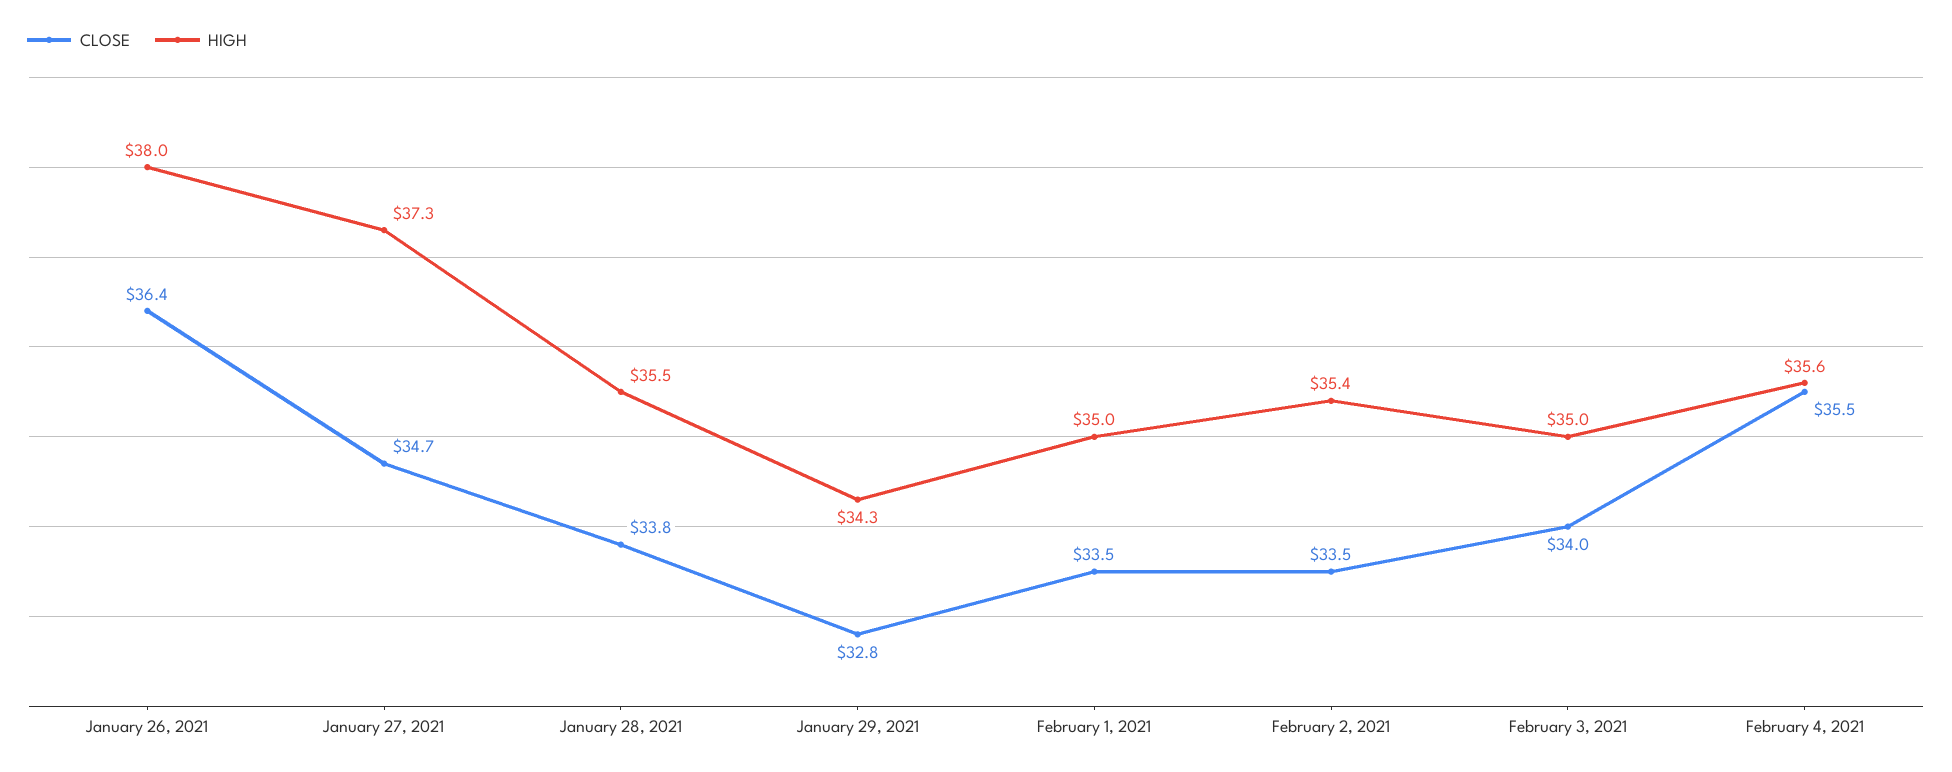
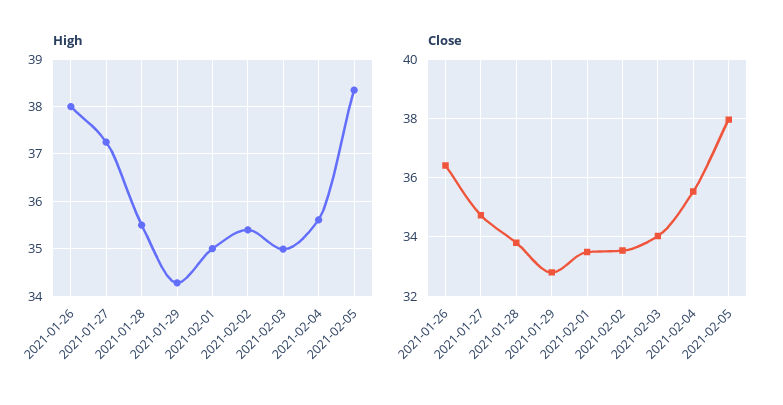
HIGH, 2021-02-05: none -> 38.4
CLOSE, 2021-02-05: none -> 38

